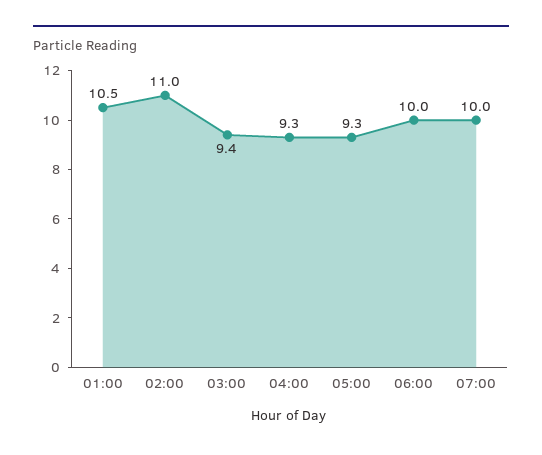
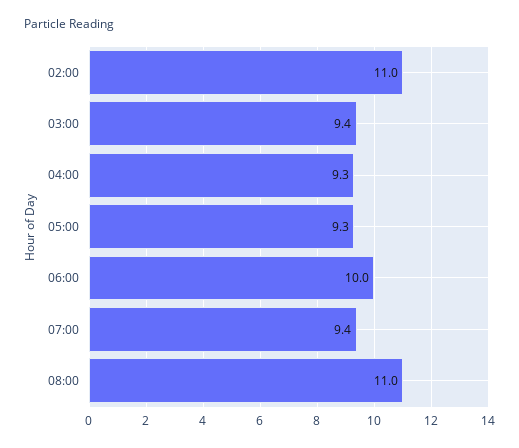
01:00: 10.5 -> none
07:00: 10 -> 9.4
08:00: none -> 11

